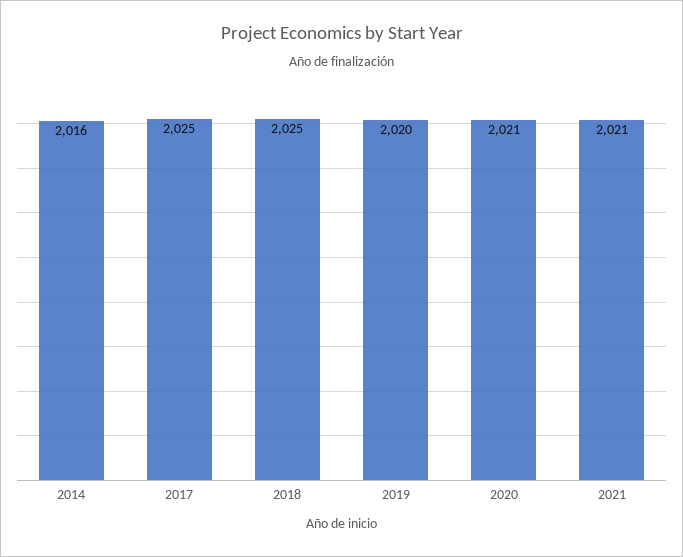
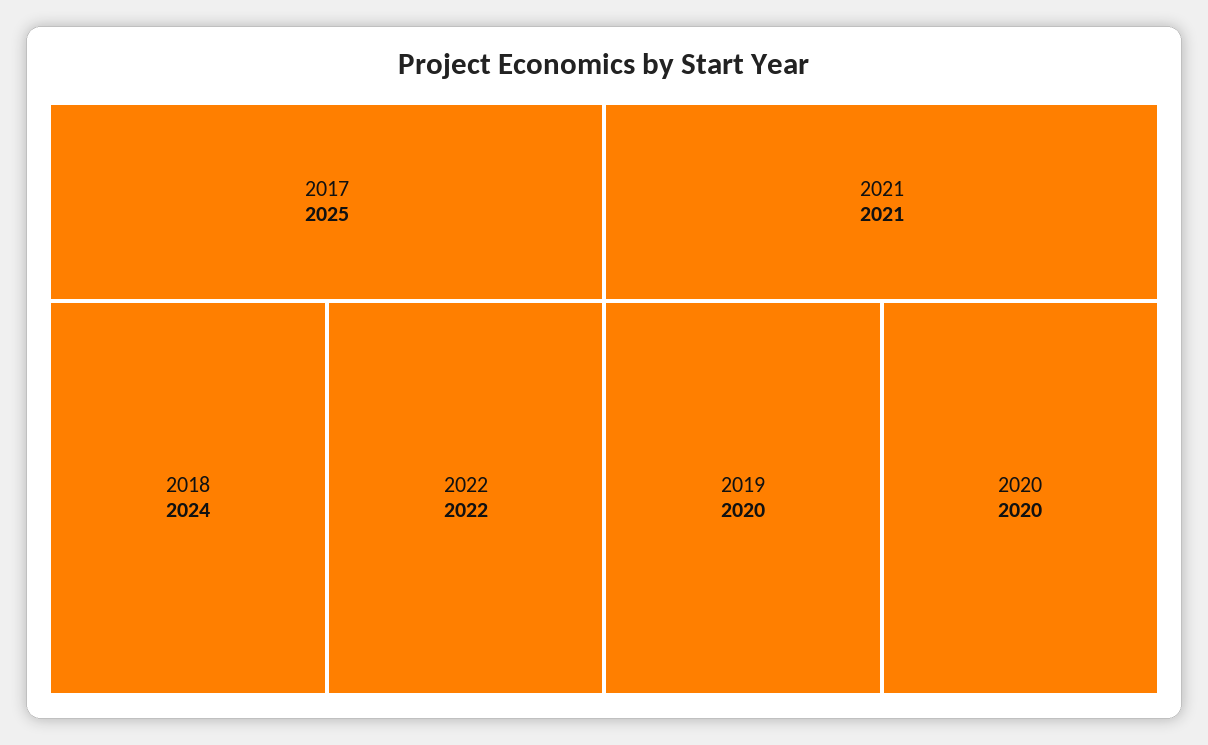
2014: 2016 -> none
2018: 2025 -> 2024
2020: 2021 -> 2020
2022: none -> 2022

